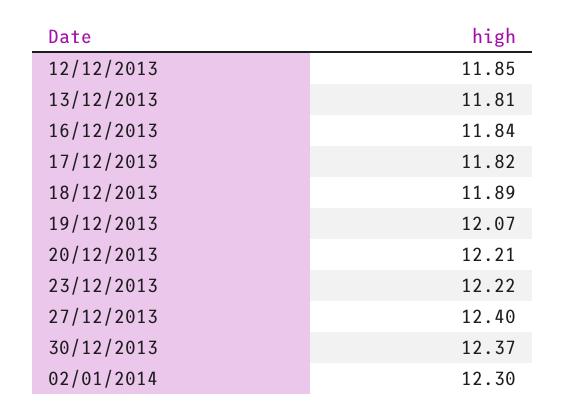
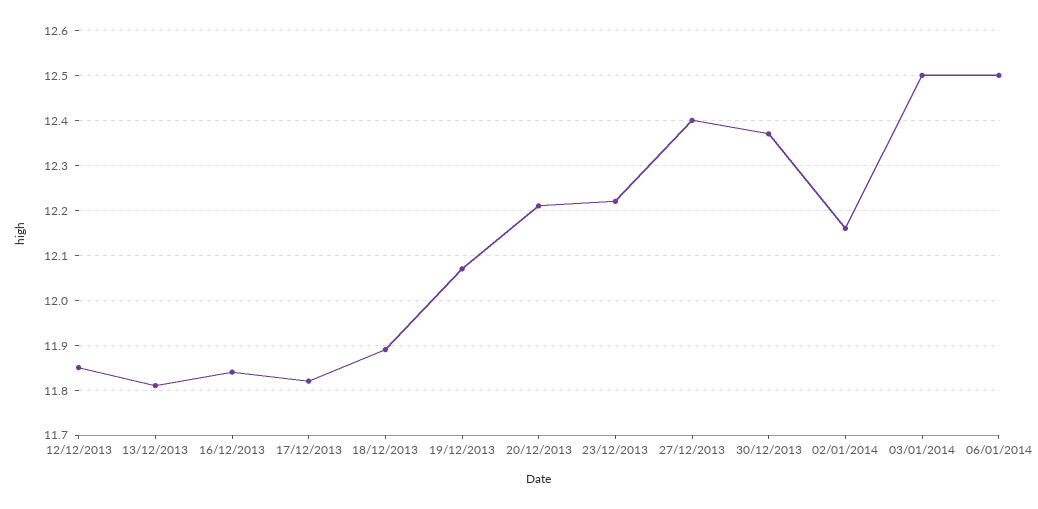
02/01/2014: 12.3 -> 12.15
03/01/2014: none -> 12.5
06/01/2014: none -> 12.5

